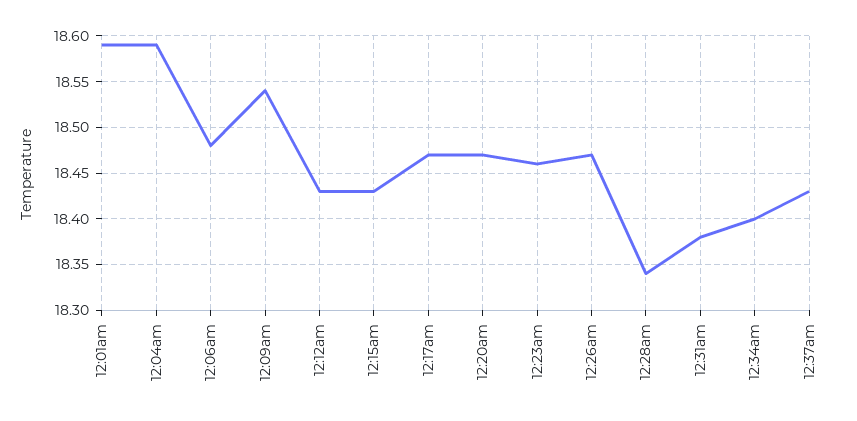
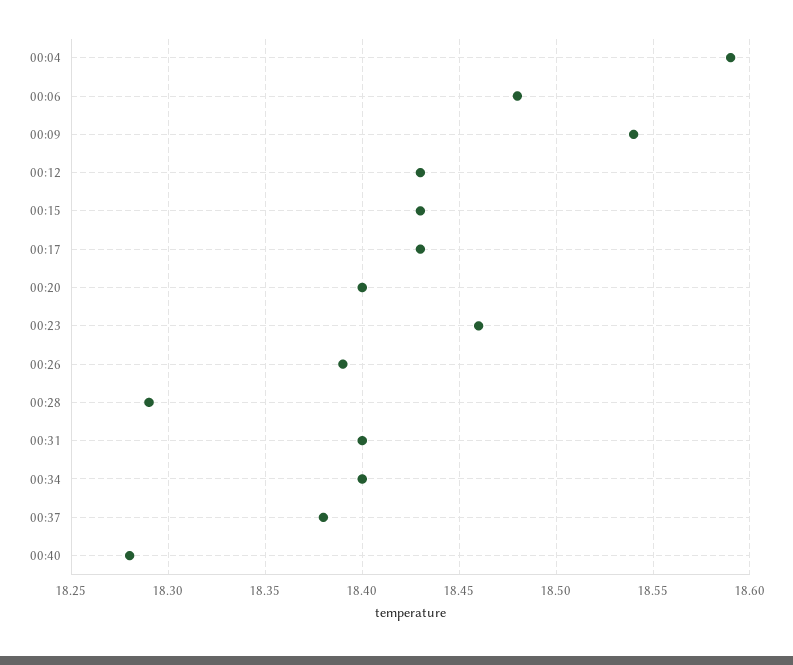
12:01am: 18.59 -> none
12:17am: 18.47 -> 18.43
12:20am: 18.47 -> 18.4
12:26am: 18.47 -> 18.39
12:28am: 18.34 -> 18.29
12:31am: 18.38 -> 18.4
12:37am: 18.43 -> 18.38
00:40: none -> 18.28

